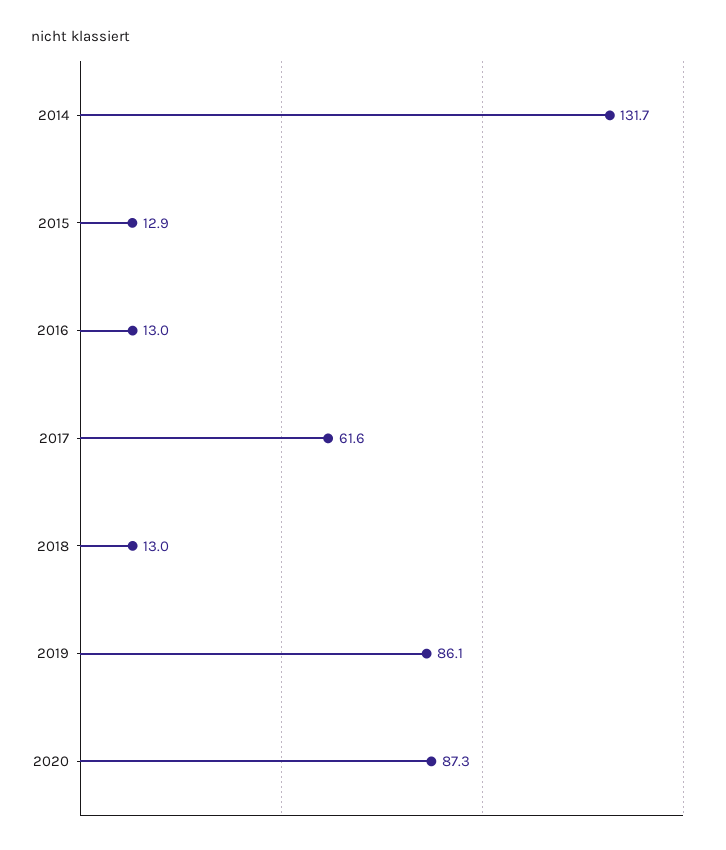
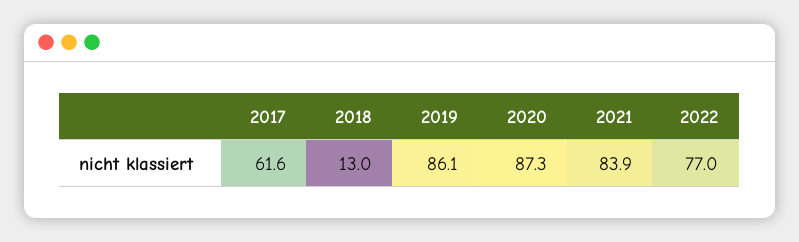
2014: 131.7 -> none
2015: 12.9 -> none
2016: 13 -> none
2021: none -> 83.9
2022: none -> 77

